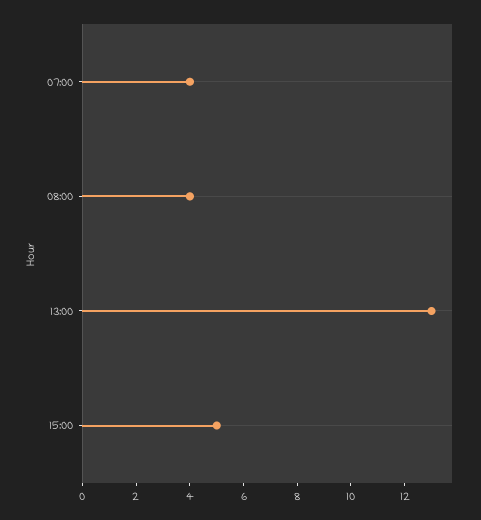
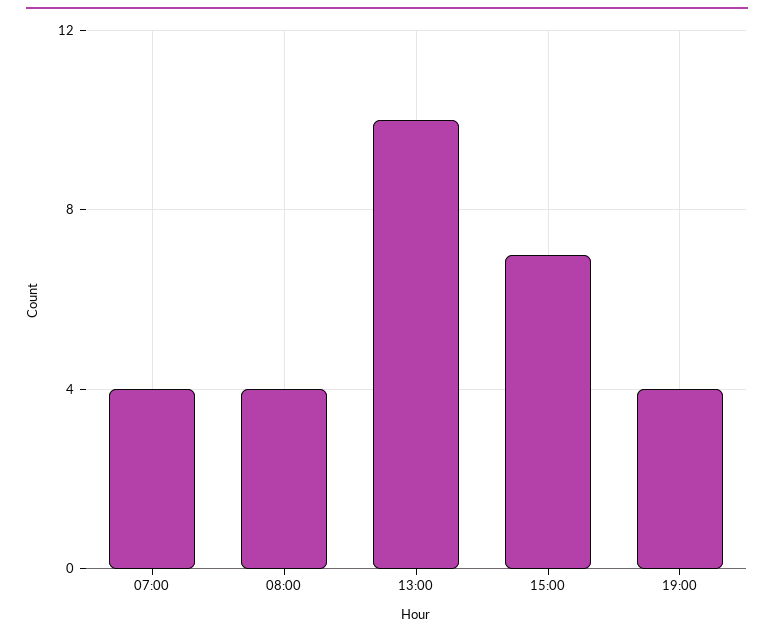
13:00: 13 -> 10
15:00: 5 -> 7
19:00: none -> 4

